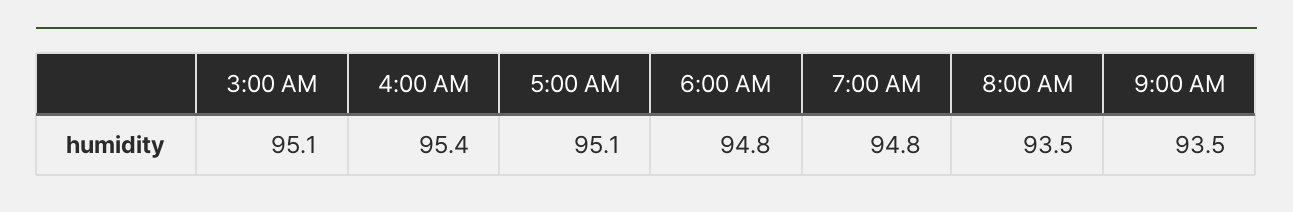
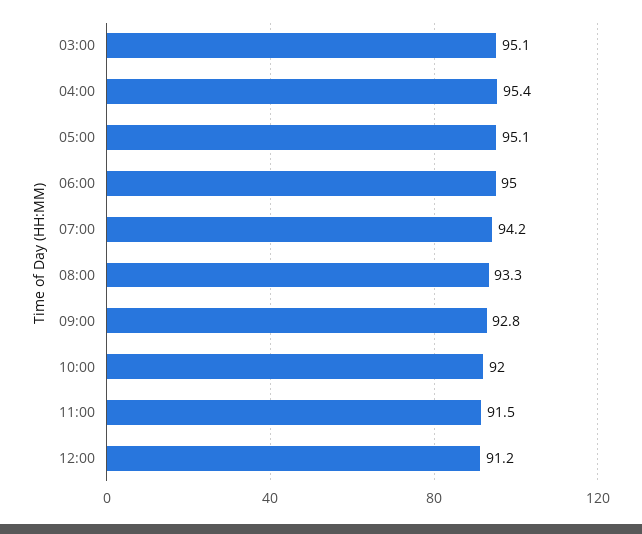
6:00 AM: 94.8 -> 95
7:00 AM: 94.8 -> 94.2
8:00 AM: 93.5 -> 93.3
9:00 AM: 93.5 -> 92.8
10:00: none -> 92
11:00: none -> 91.5
12:00: none -> 91.2

